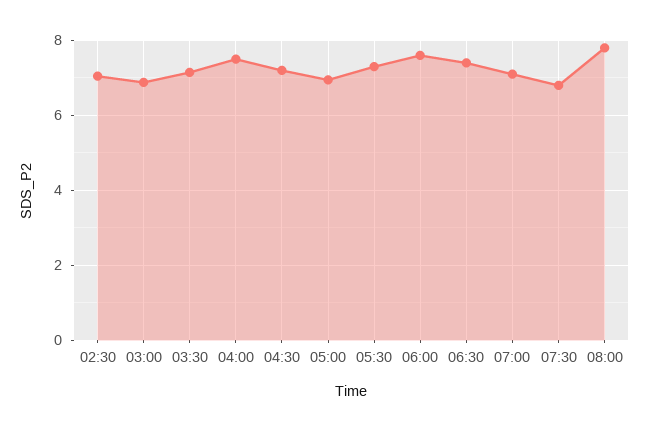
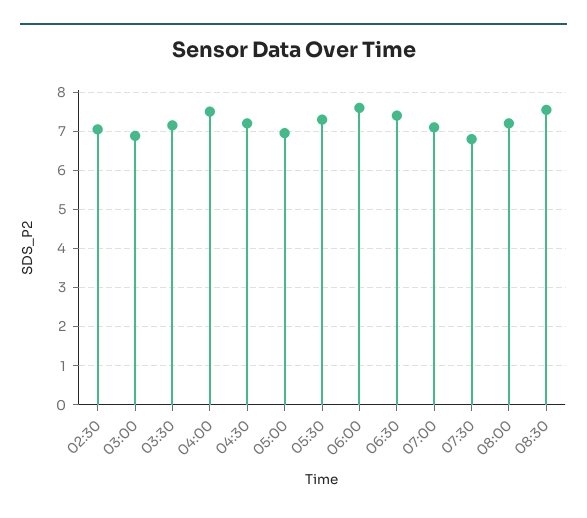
08:00: 7.8 -> 7.2
08:30: none -> 7.6

